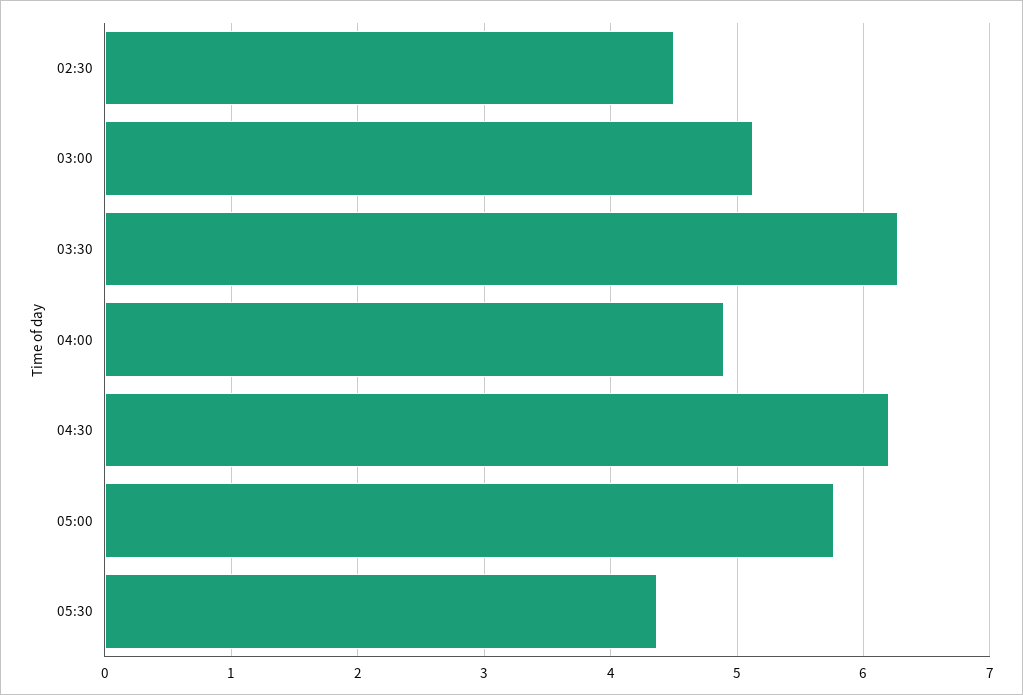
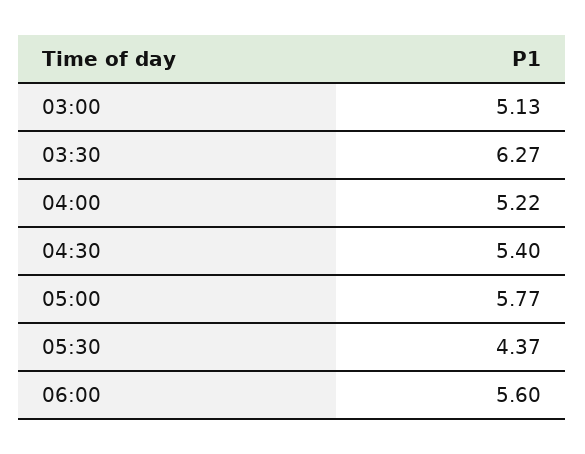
02:30: 4.5 -> none
04:00: 4.9 -> 5.22
04:30: 6.2 -> 5.4
06:00: none -> 5.6

